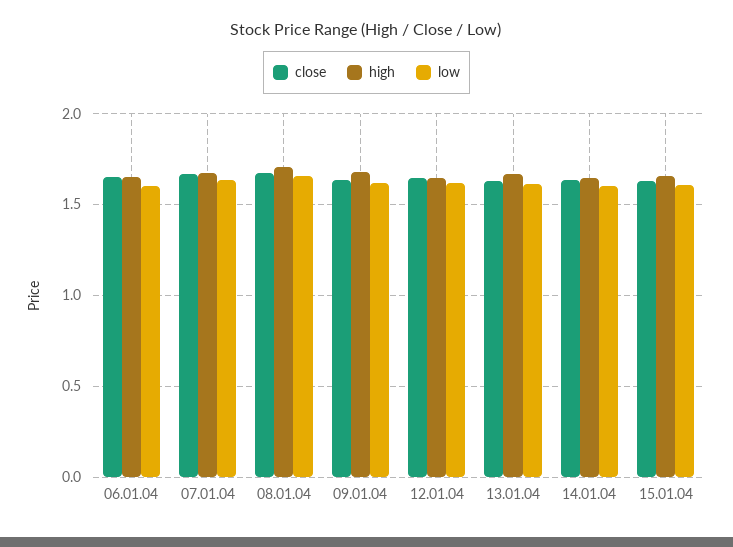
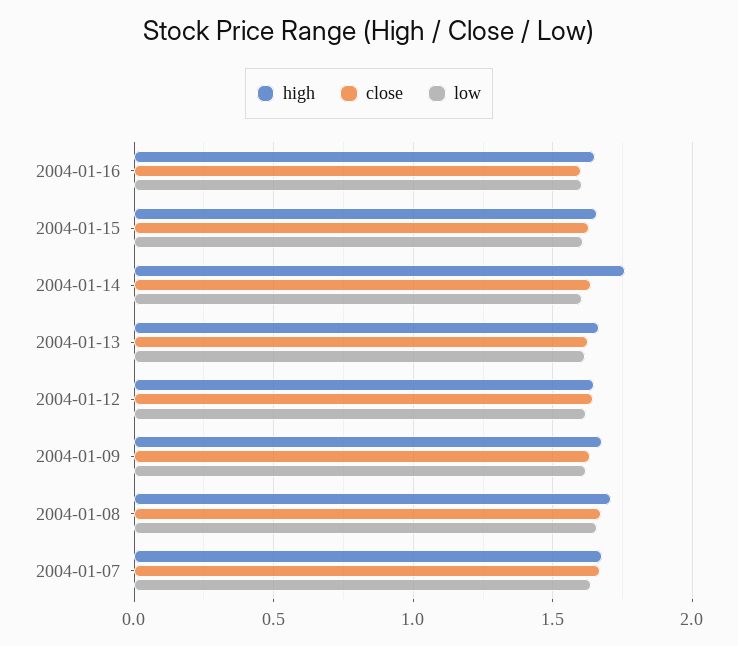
close, 06.01.04: 1.65 -> none
high, 06.01.04: 1.65 -> none
low, 06.01.04: 1.6 -> none
high, 14.01.04: 1.65 -> 1.75
high, 2004-01-16: none -> 1.65
close, 2004-01-16: none -> 1.6
low, 2004-01-16: none -> 1.6

